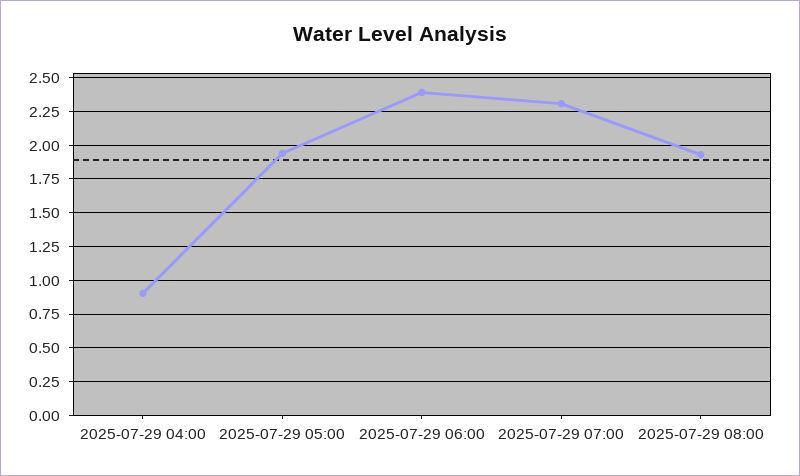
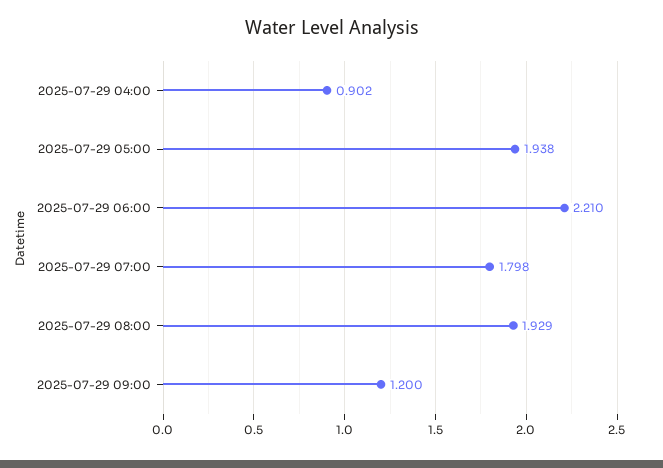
2025-07-29 06:00: 2.4 -> 2.21
2025-07-29 07:00: 2.3 -> 1.798
2025-07-29 09:00: none -> 1.2

